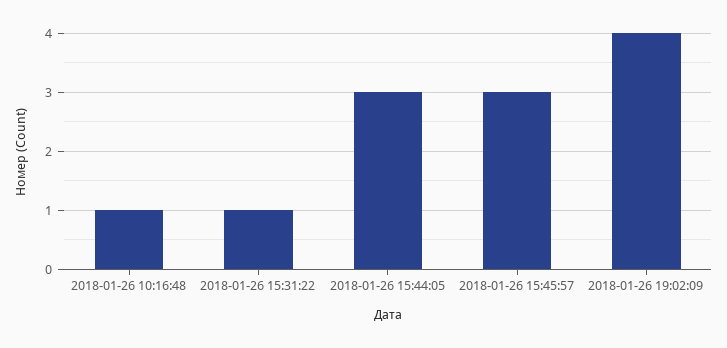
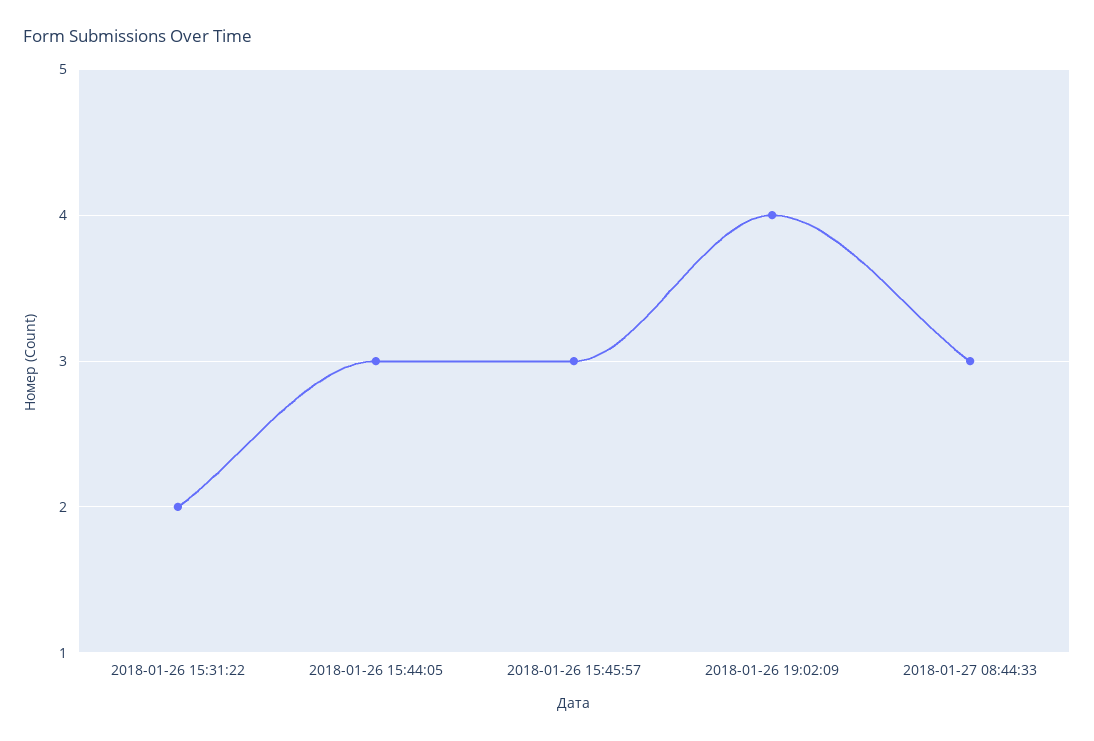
2018-01-26 10:16:48: 1 -> none
2018-01-26 15:31:22: 1 -> 2
2018-01-27 08:44:33: none -> 3

